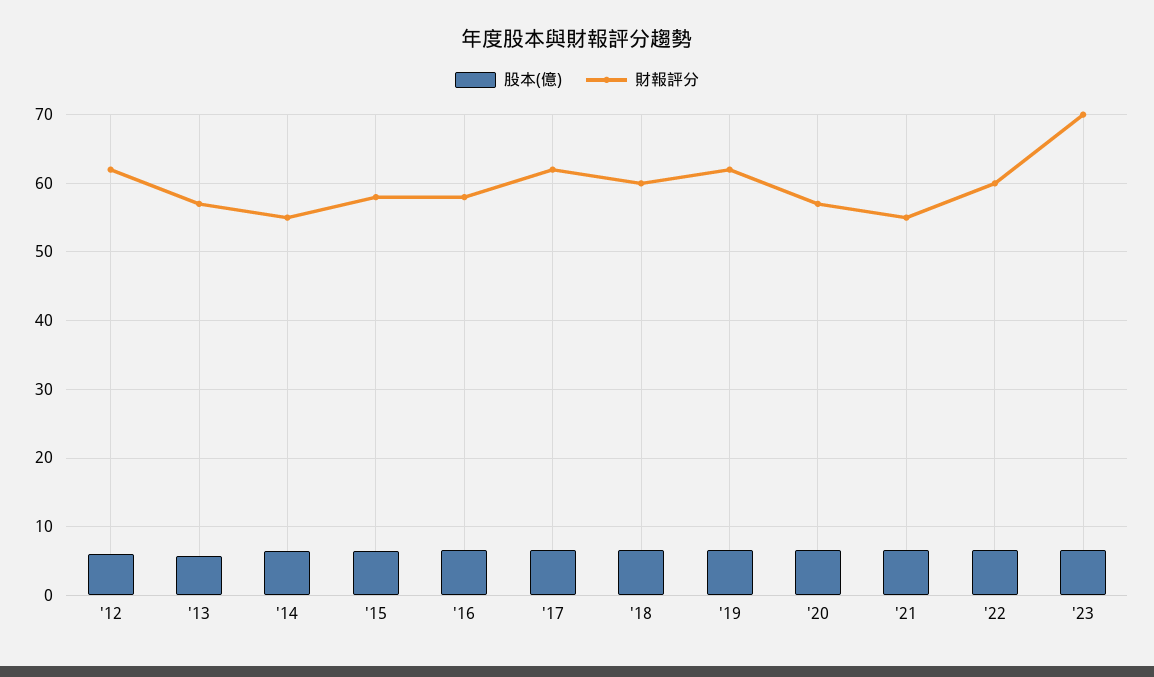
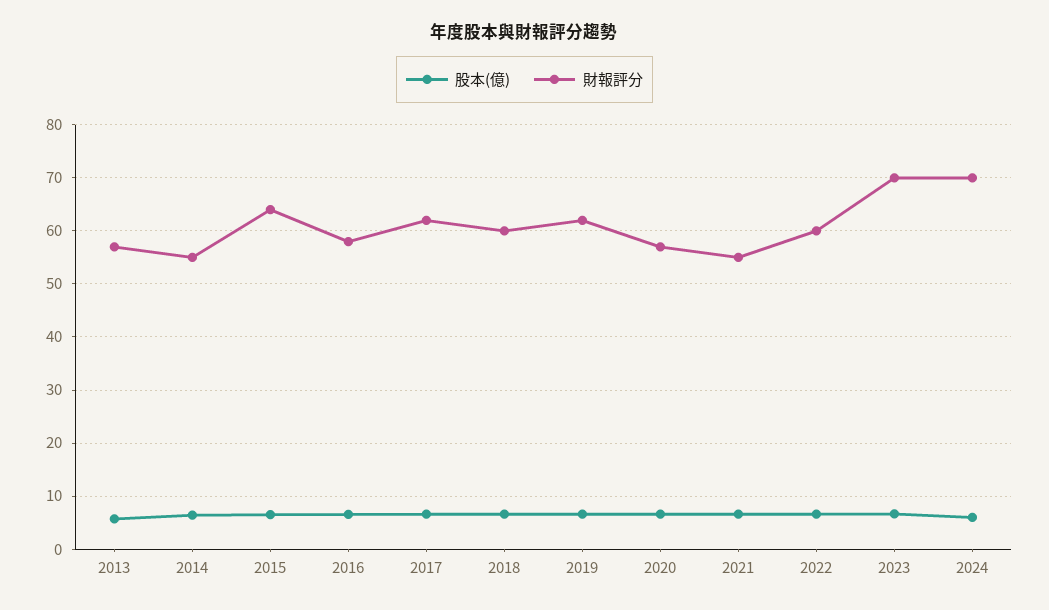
股本(億), '12: 6 -> none
財報評分, '12: 62 -> none
財報評分, '15: 58 -> 64
股本(億), 2024: none -> 6
財報評分, 2024: none -> 70

